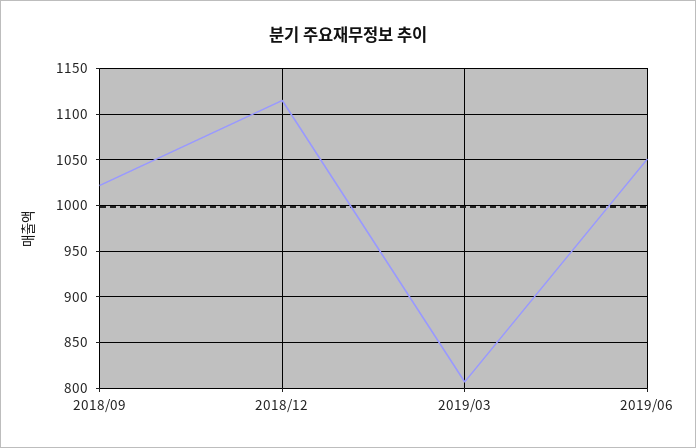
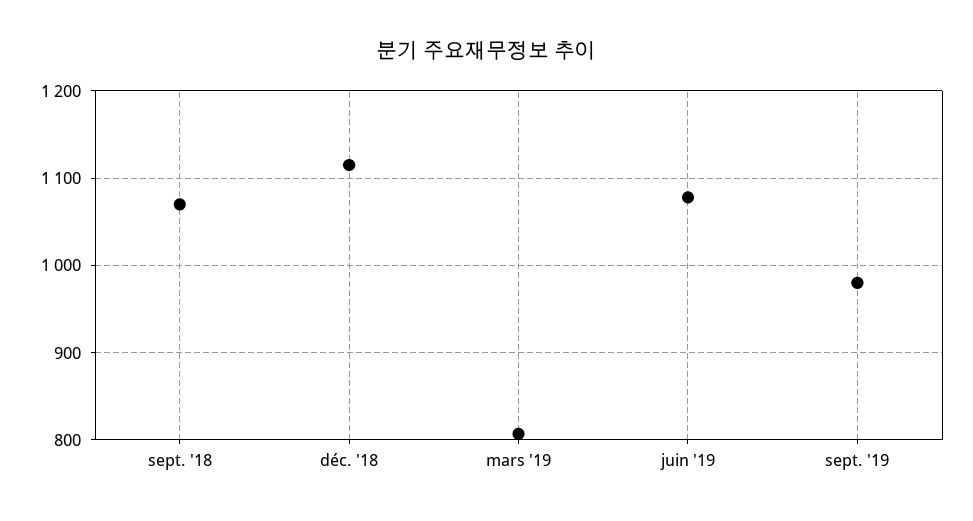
2018/09: 1020 -> 1070
2019/06: 1050 -> 1080
sept. '19: none -> 980

